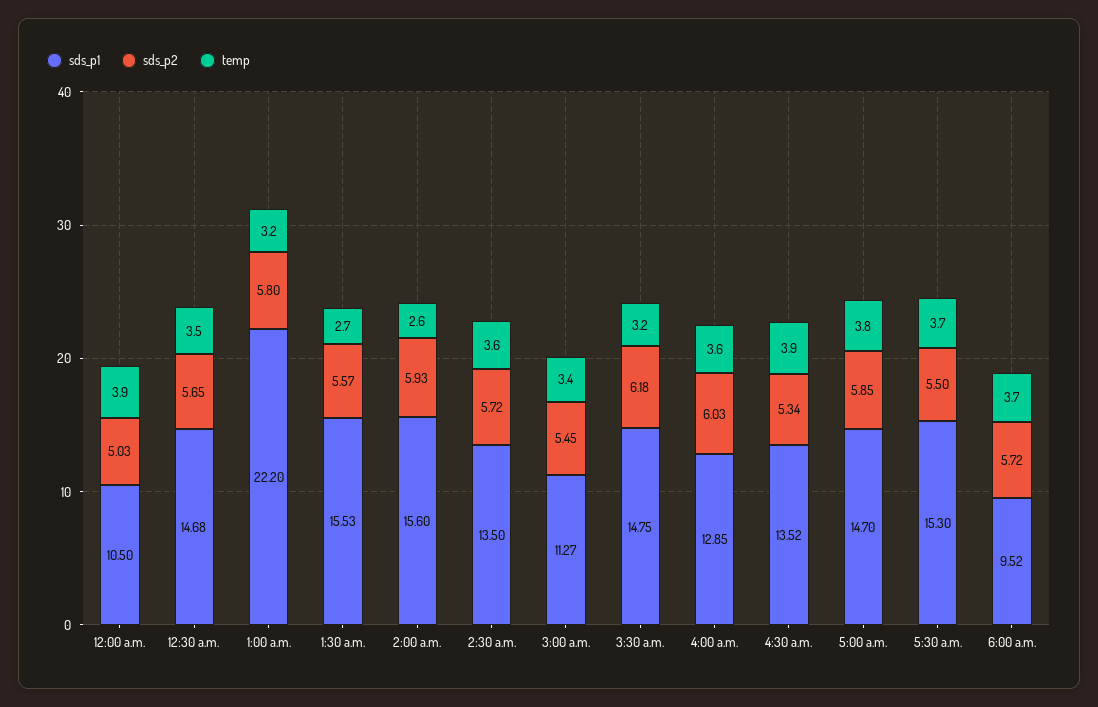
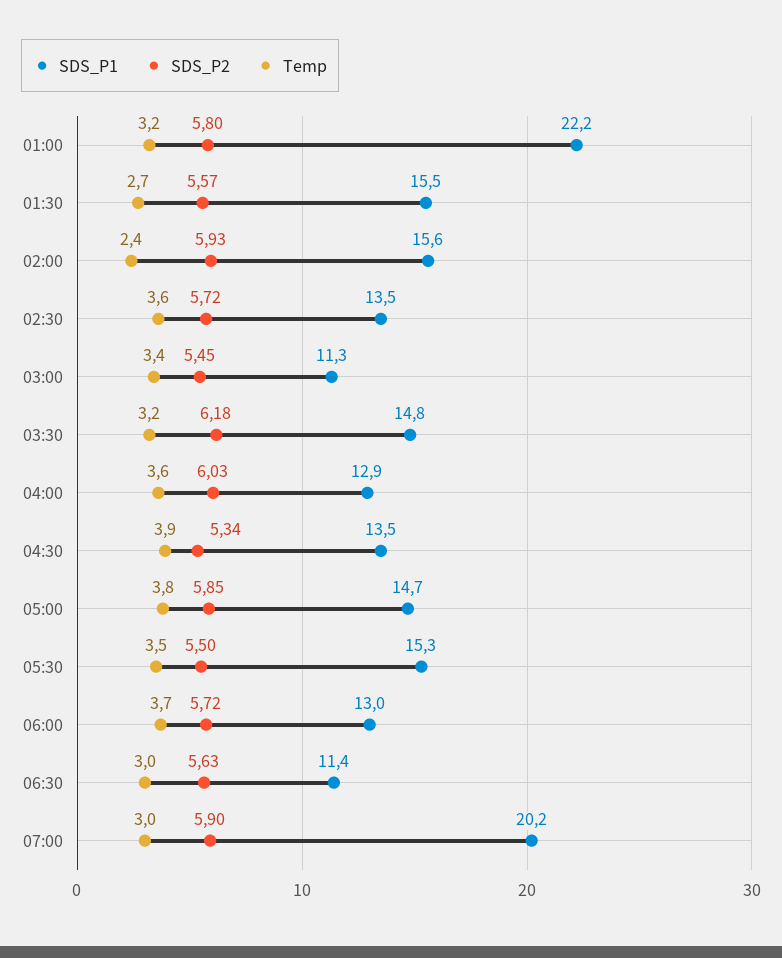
sds_p1, 12:00 a.m.: 10.5 -> none
sds_p2, 12:00 a.m.: 5.03 -> none
temp, 12:00 a.m.: 3.9 -> none
sds_p1, 12:30 a.m.: 14.68 -> none
sds_p2, 12:30 a.m.: 5.65 -> none
temp, 12:30 a.m.: 3.5 -> none
temp, 2:00 a.m.: 2.6 -> 2.4
temp, 5:30 a.m.: 3.7 -> 3.5
sds_p1, 6:00 a.m.: 9.52 -> 13
sds_p1, 06:30: none -> 11.4
sds_p2, 06:30: none -> 5.63
temp, 06:30: none -> 3
sds_p1, 07:00: none -> 20.2
sds_p2, 07:00: none -> 5.9
temp, 07:00: none -> 3

